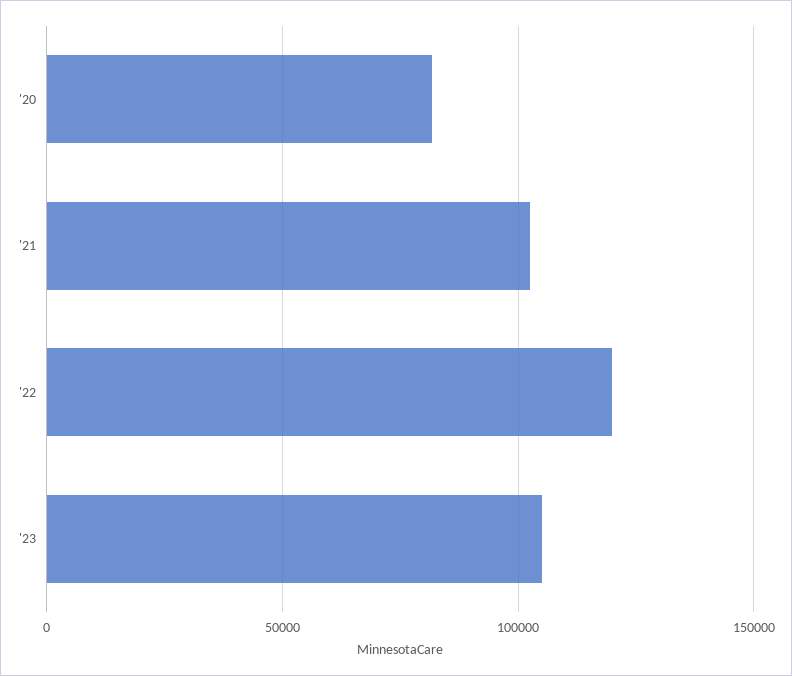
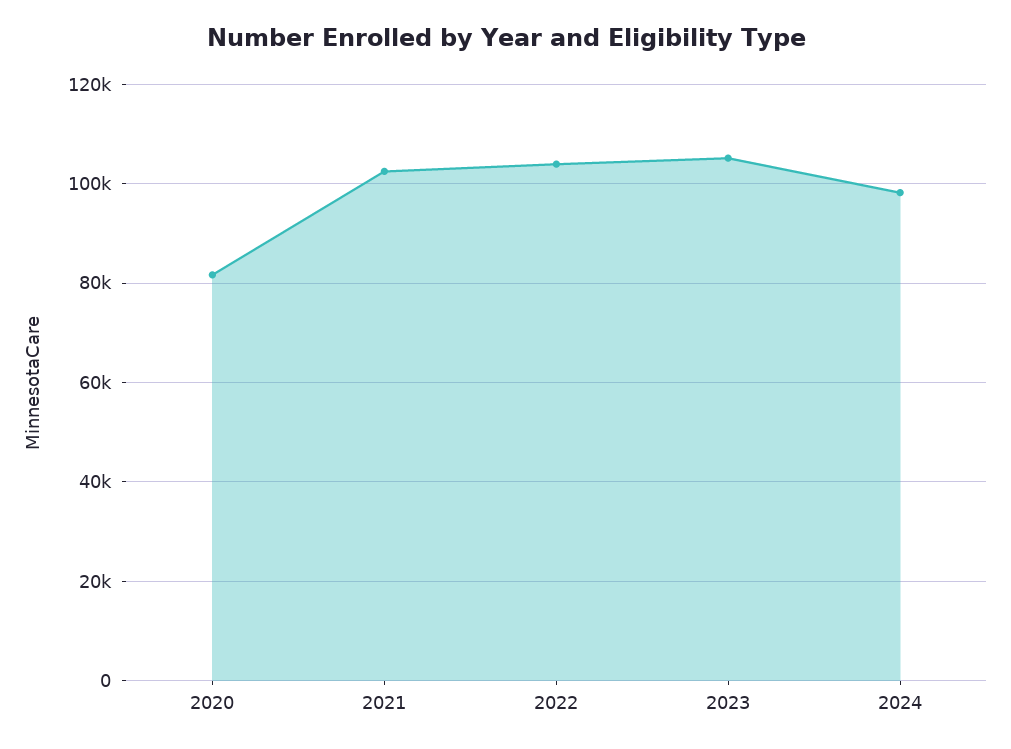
'22: 120000 -> 104000
2024: none -> 98000

